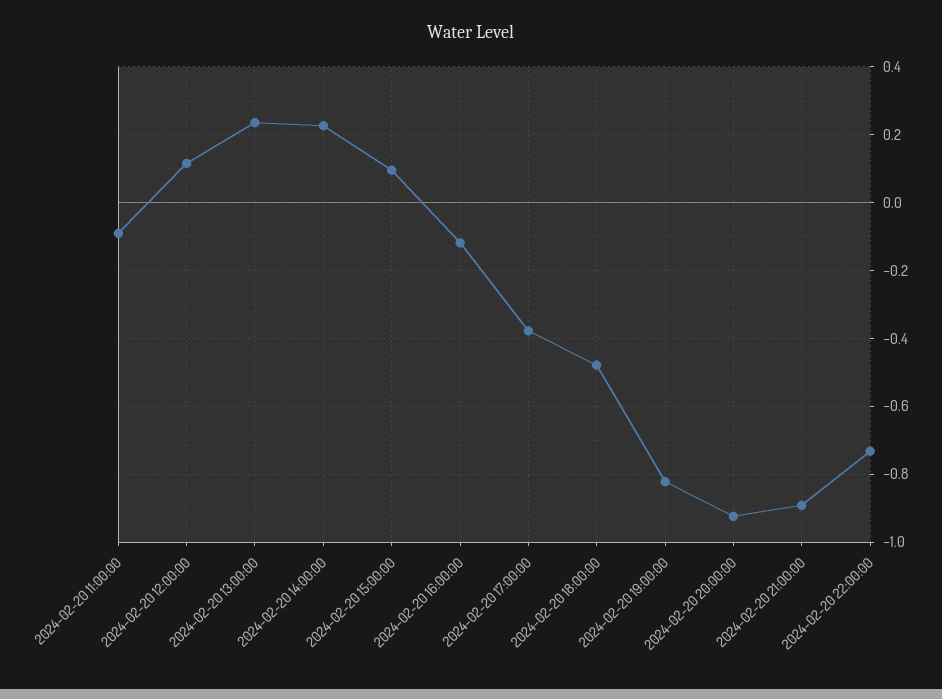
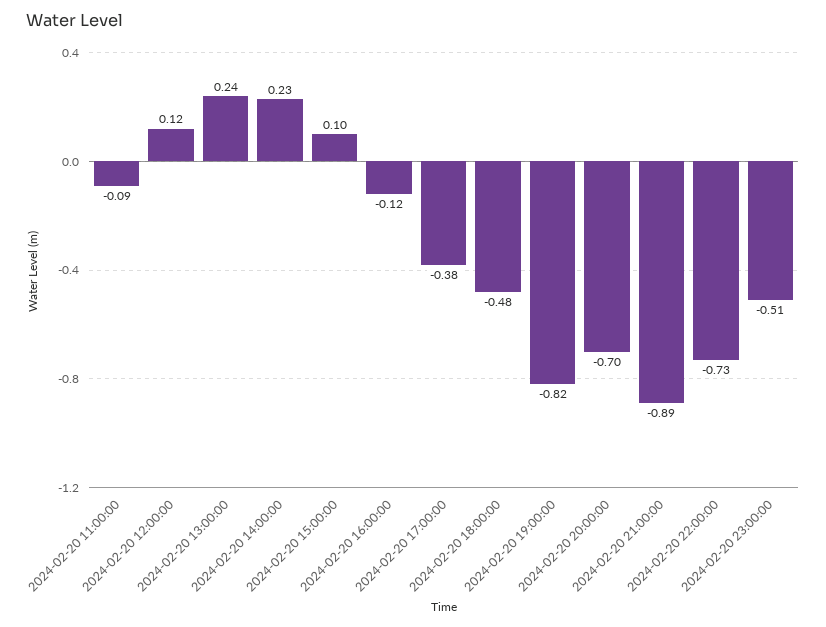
2024-02-20 20:00:00: -0.92 -> -0.7
2024-02-20 23:00:00: none -> -0.51

